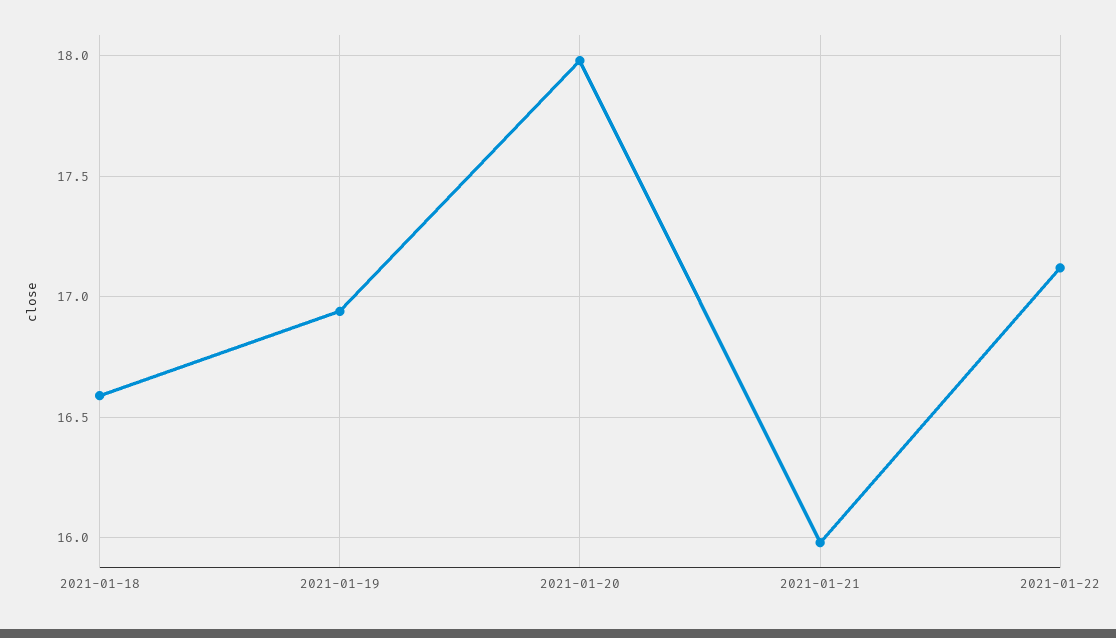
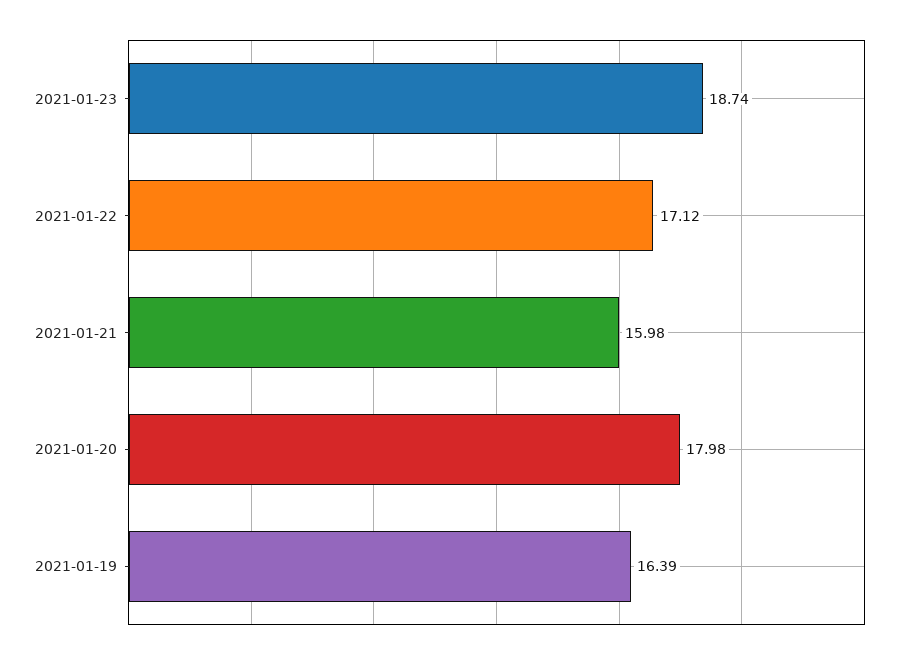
2021-01-18: 16.6 -> none
2021-01-19: 16.95 -> 16.39
2021-01-23: none -> 18.74

